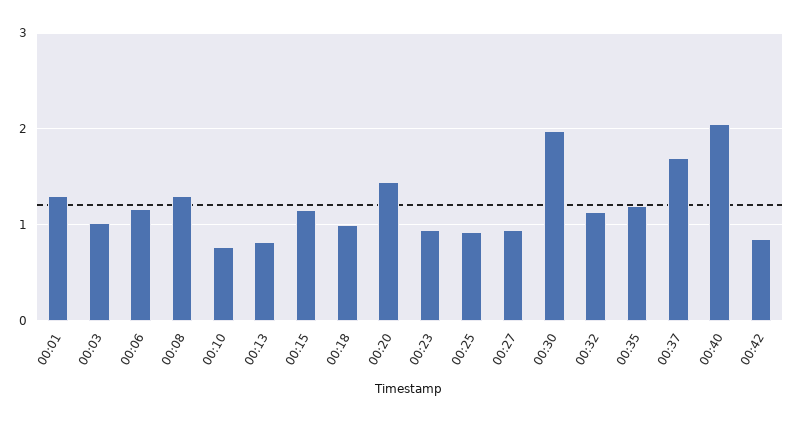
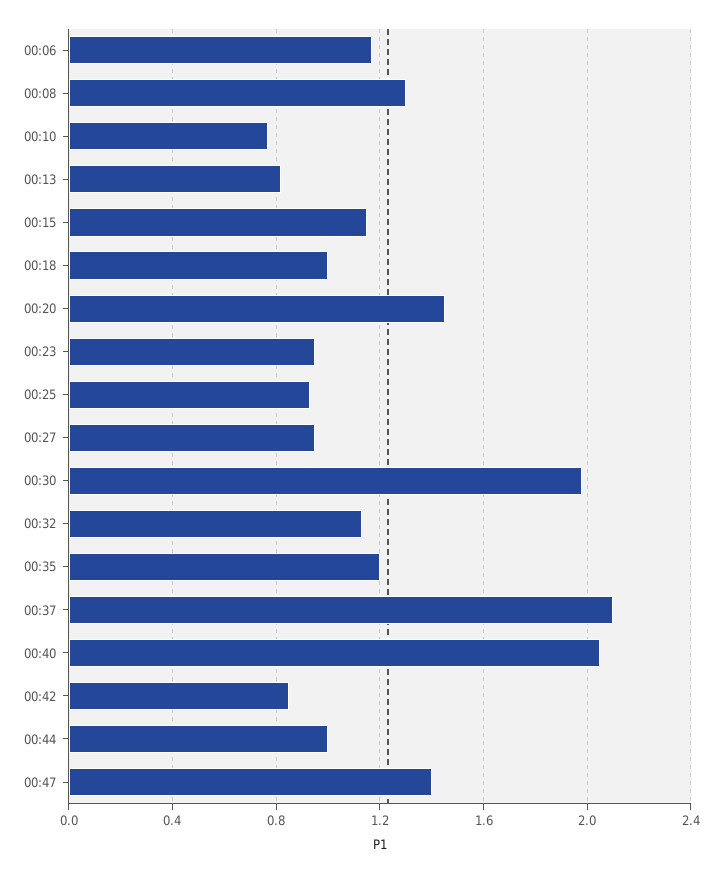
00:01: 1.3 -> none
00:03: 1 -> none
00:37: 1.7 -> 2.1
00:44: none -> 1
00:47: none -> 1.4

